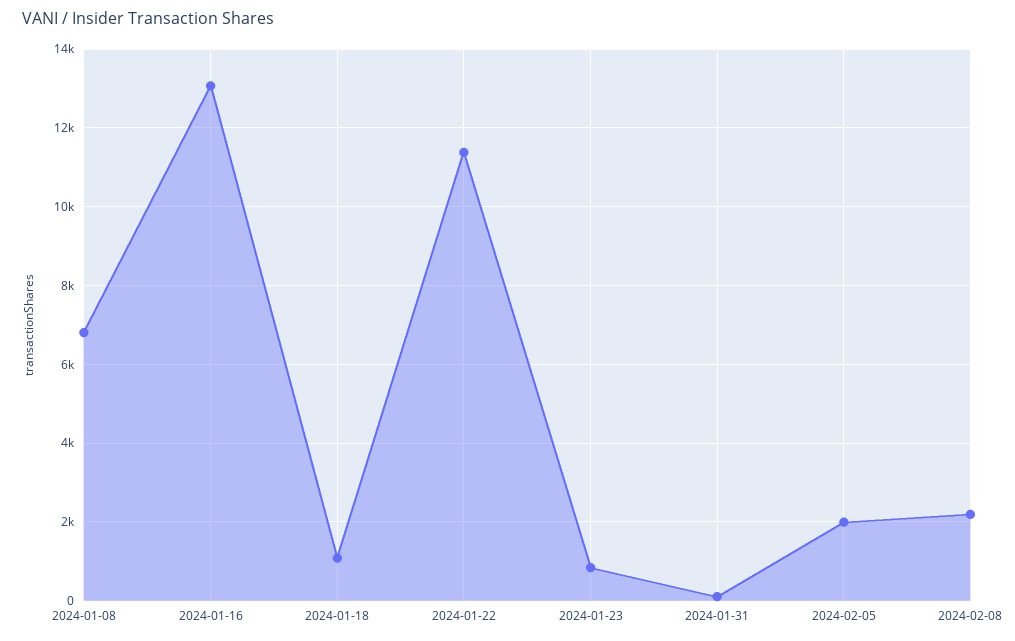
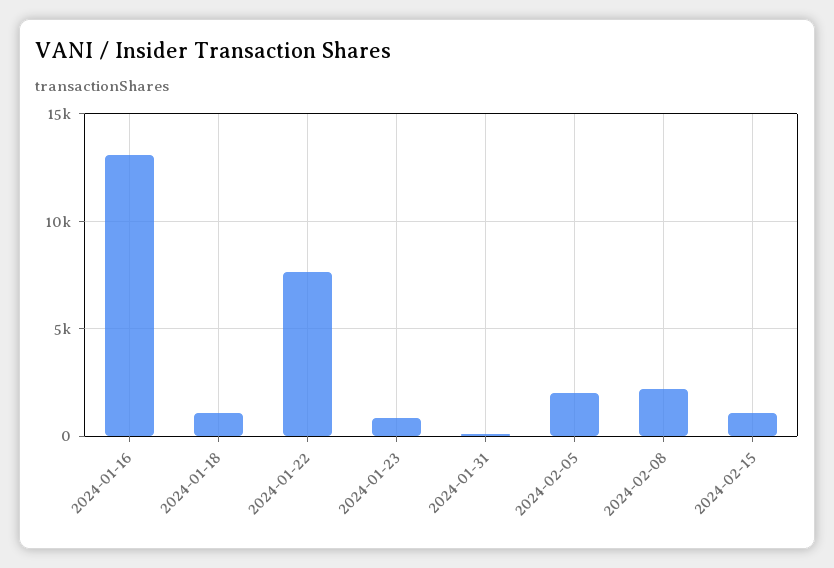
2024-01-08: 6800 -> none
2024-01-22: 11400 -> 7500
2024-02-15: none -> 1000

